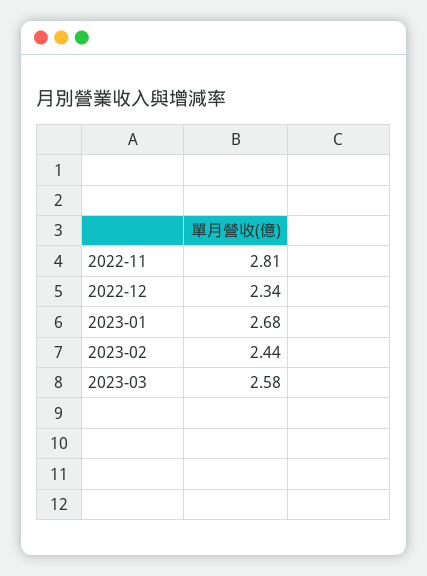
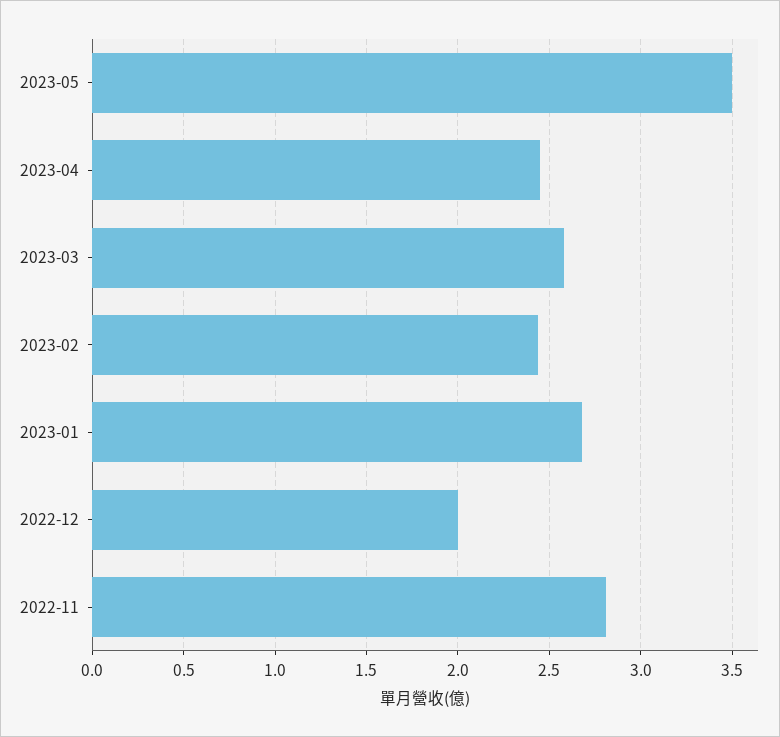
2022-12: 2.34 -> 2
2023-05: none -> 3.5
2023-04: none -> 2.45

